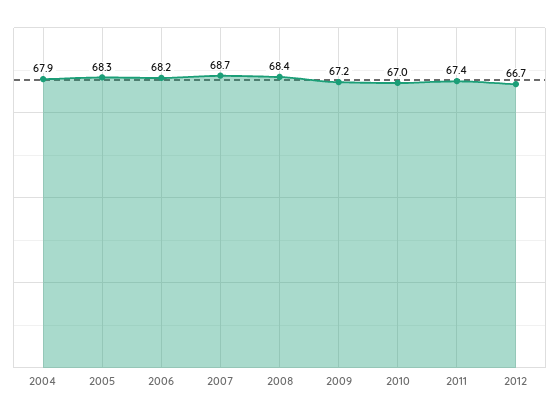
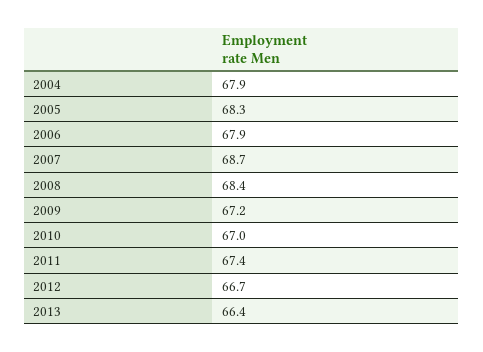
2006: 68.2 -> 67.9
2013: none -> 66.4

